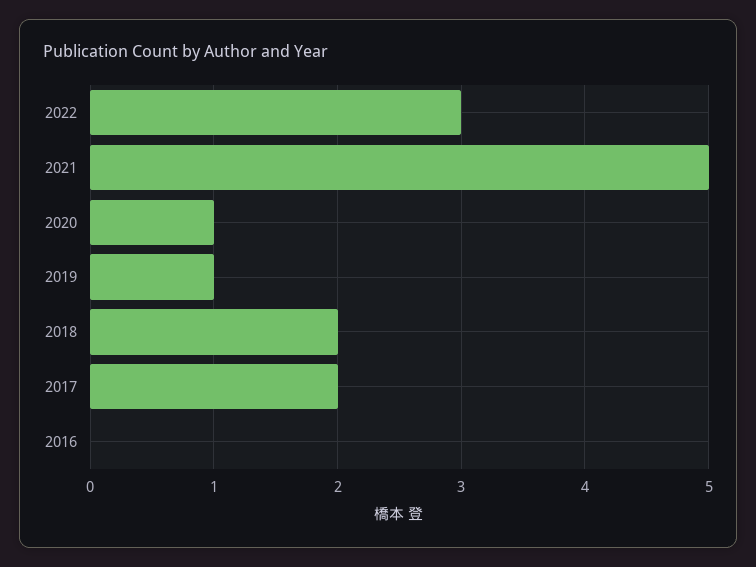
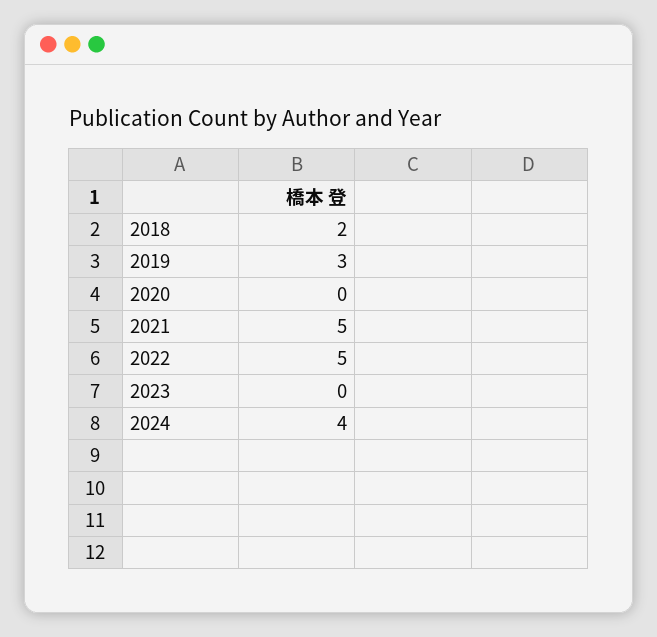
2022: 3 -> 5
2020: 1 -> 0
2019: 1 -> 3
2017: 2 -> none
2016: 0 -> none
2023: none -> 0
2024: none -> 4

